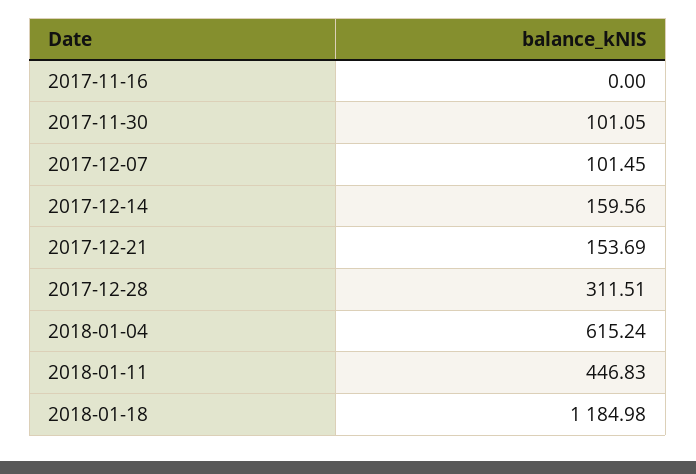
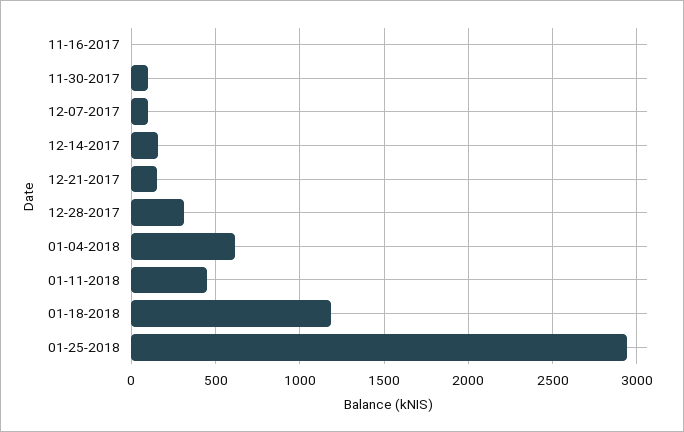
01-25-2018: none -> 2950

